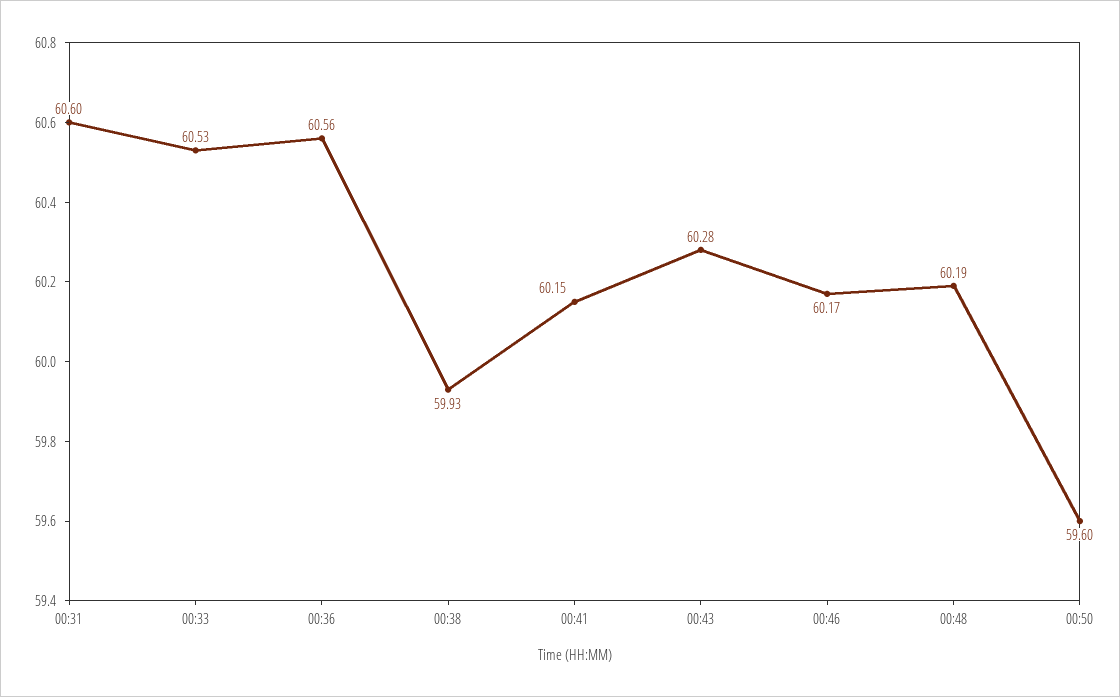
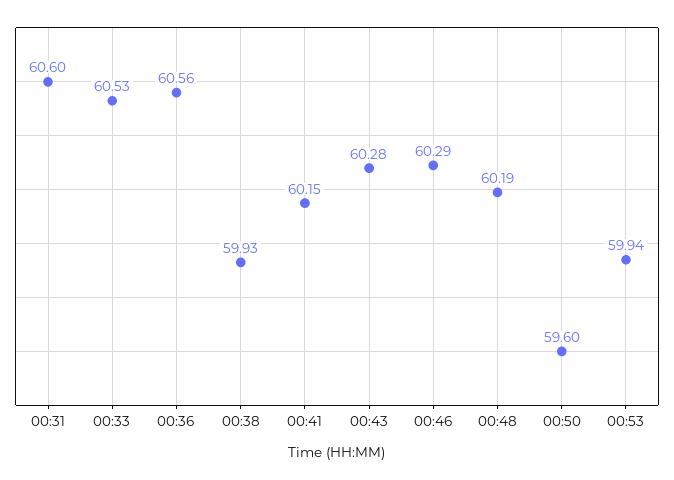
00:46: 60.17 -> 60.29
00:53: none -> 59.94

